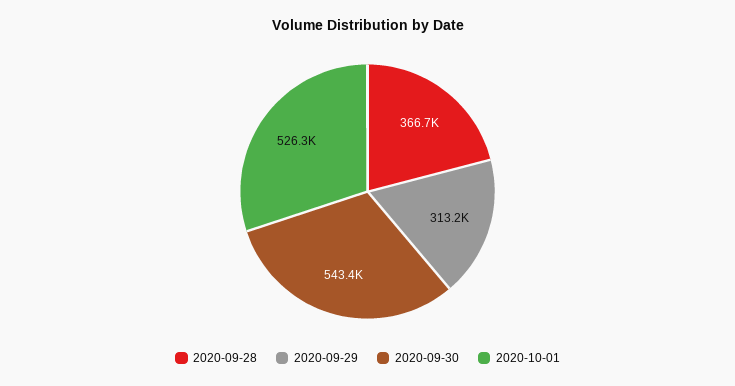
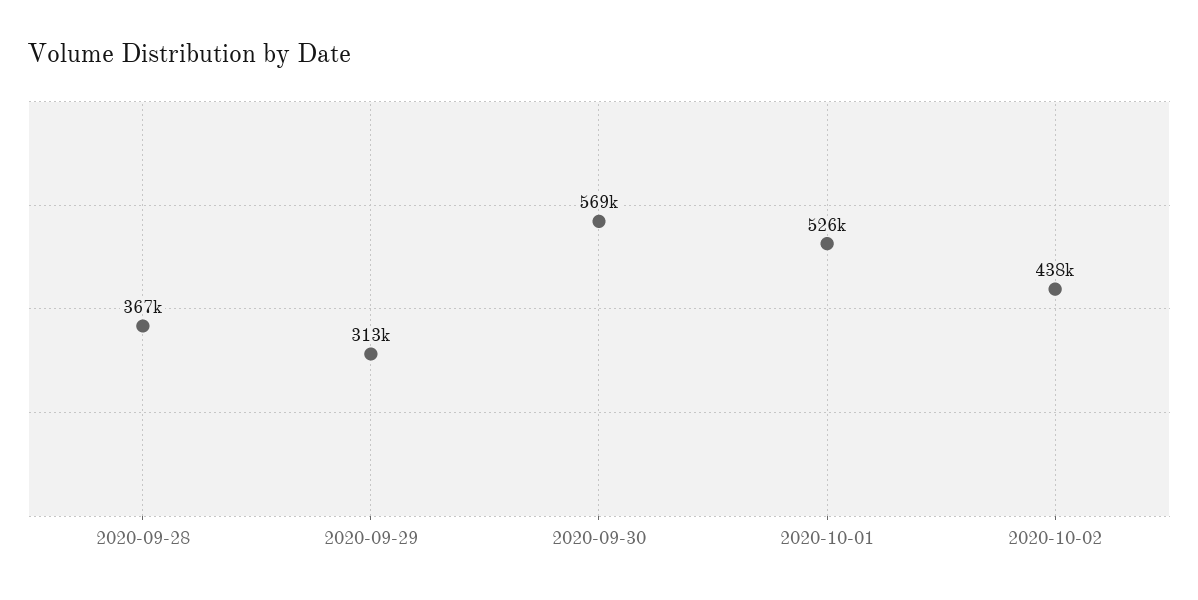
2020-09-30: 543400 -> 569000
2020-10-02: none -> 438000

